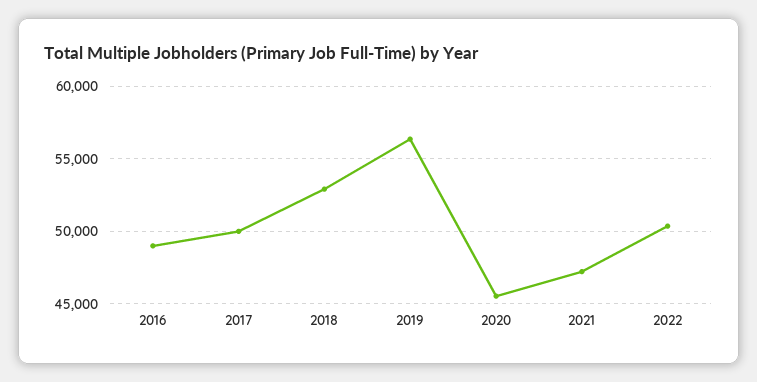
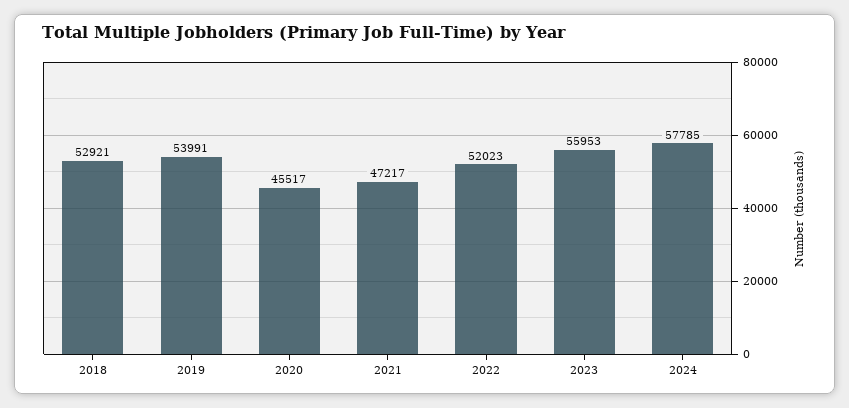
2016: 49000 -> none
2017: 50000 -> none
2019: 56500 -> 53991
2022: 50500 -> 52023
2023: none -> 55953
2024: none -> 57785

